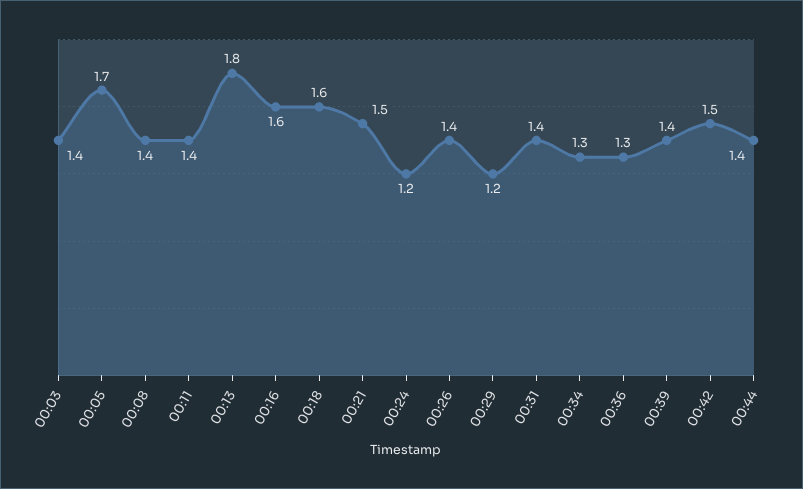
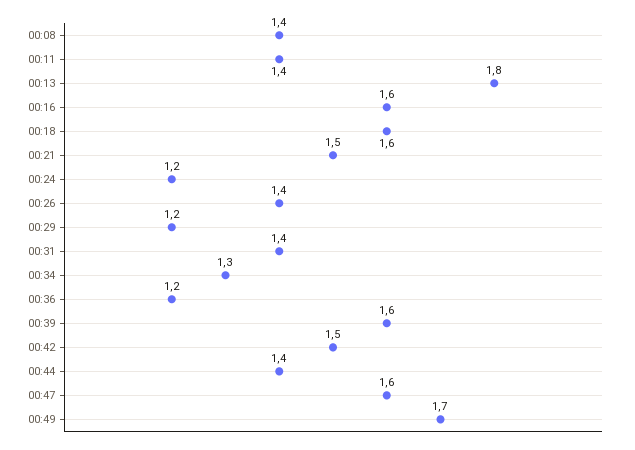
00:03: 1.4 -> none
00:05: 1.7 -> none
00:36: 1.3 -> 1.2
00:39: 1.4 -> 1.6
00:47: none -> 1.6
00:49: none -> 1.7

